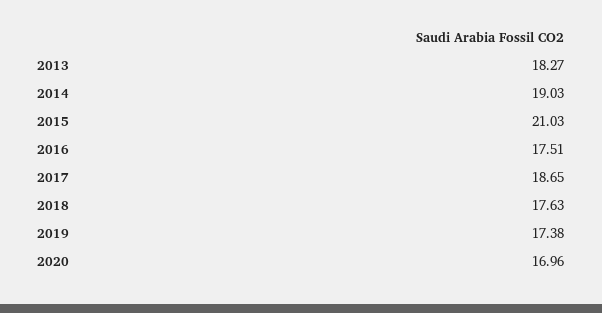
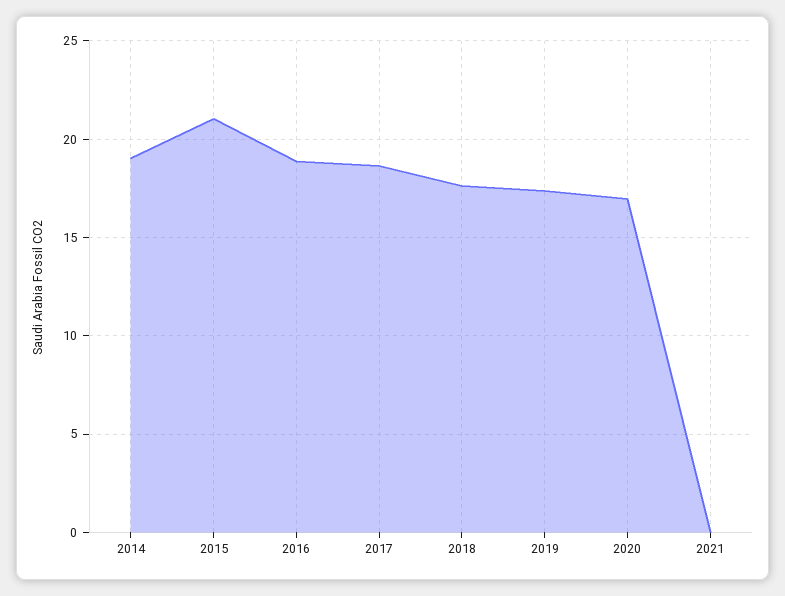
2013: 18.27 -> none
2016: 17.51 -> 19
2021: none -> 0

